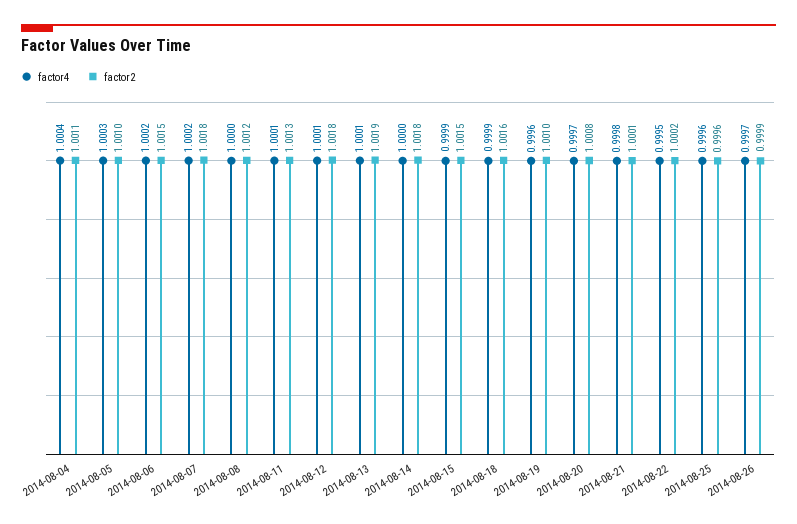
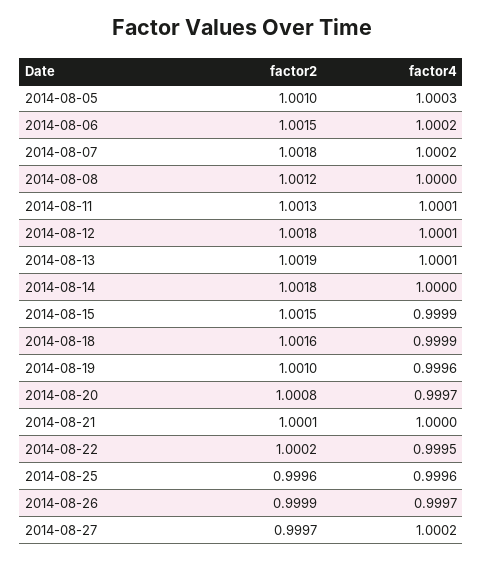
factor4, 2014-08-04: 1.0004 -> none
factor2, 2014-08-04: 1.0011 -> none
factor4, 2014-08-21: 0.9998 -> 1
factor2, 2014-08-27: none -> 0.9997
factor4, 2014-08-27: none -> 1.0002

